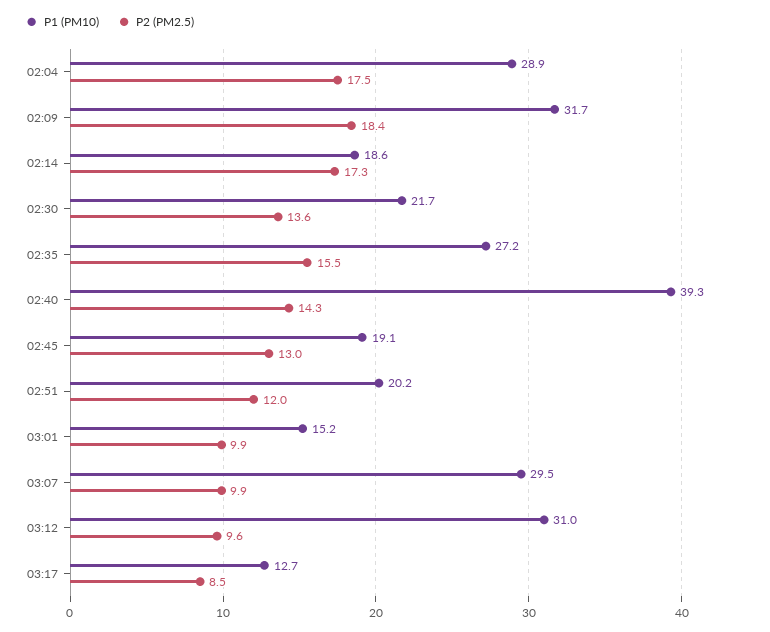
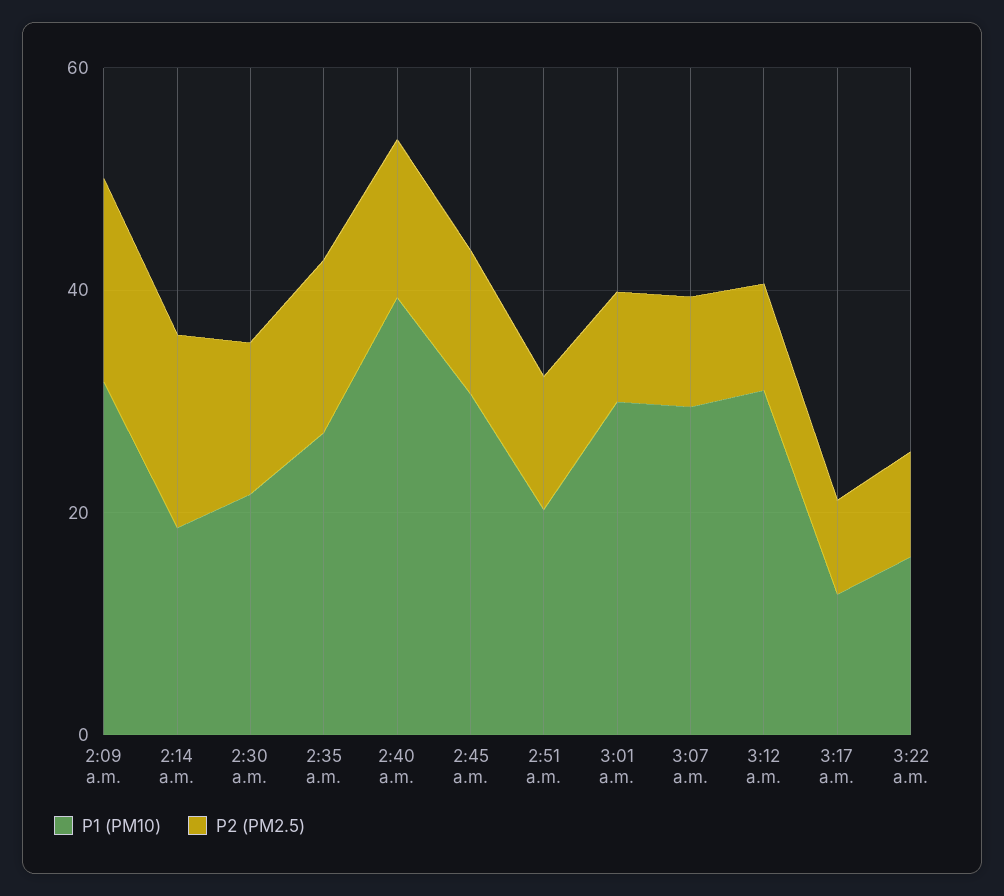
P1 (PM10), 02:04: 28.9 -> none
P2 (PM2.5), 02:04: 17.5 -> none
P1 (PM10), 02:45: 19.1 -> 30
P1 (PM10), 03:01: 15.2 -> 30
P1 (PM10), 3:22 a.m.: none -> 15
P2 (PM2.5), 3:22 a.m.: none -> 10

